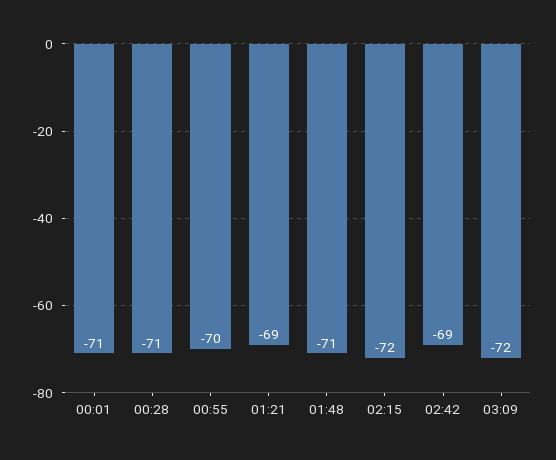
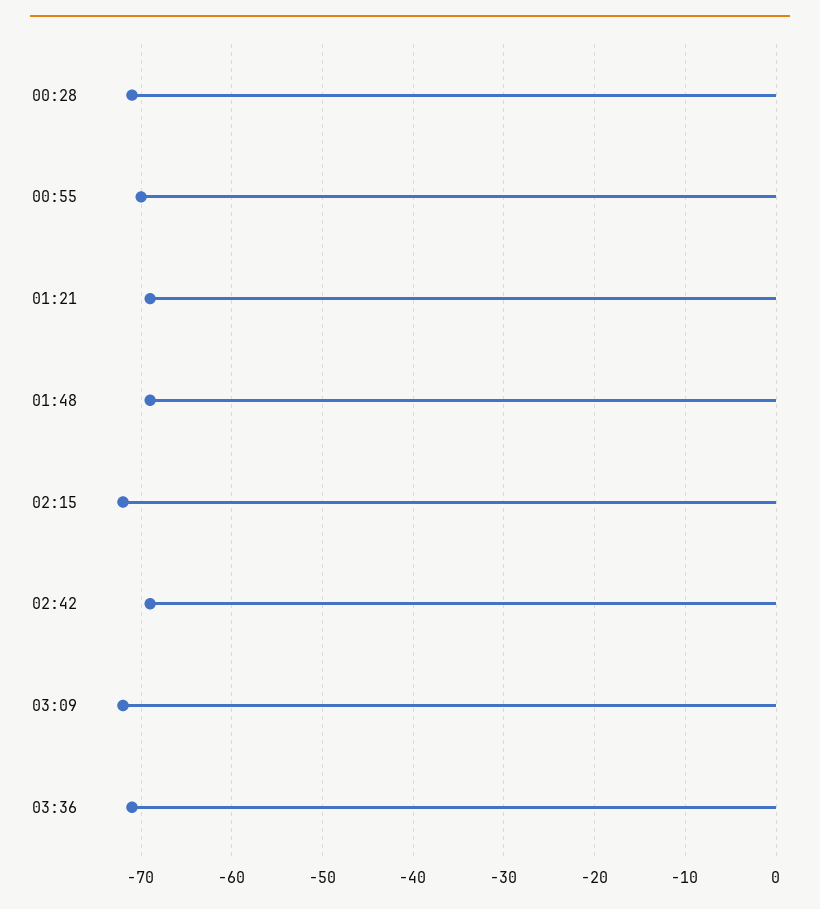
00:01: -71 -> none
01:48: -71 -> -69
03:36: none -> -71

